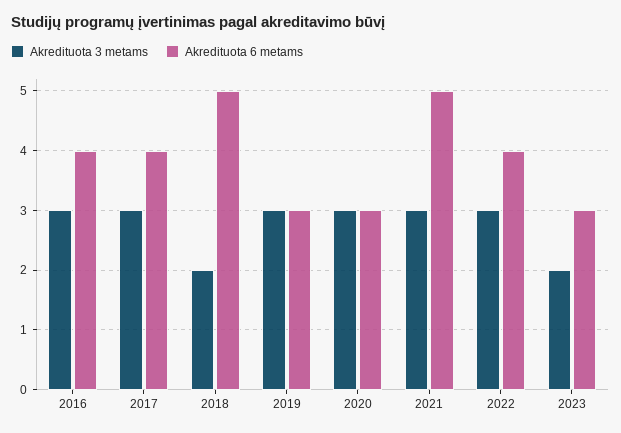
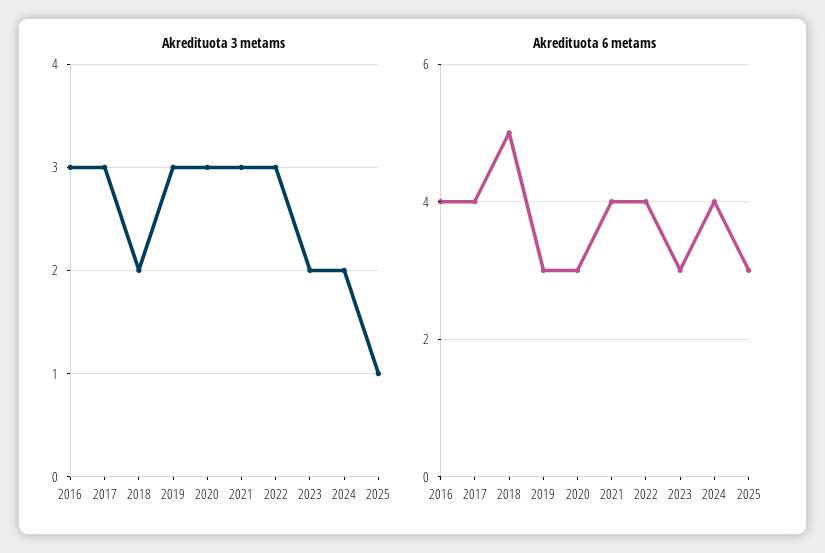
Akredituota 6 metams, 2021: 5 -> 4
Akredituota 3 metams, 2024: none -> 2
Akredituota 3 metams, 2025: none -> 1
Akredituota 6 metams, 2024: none -> 4
Akredituota 6 metams, 2025: none -> 3

